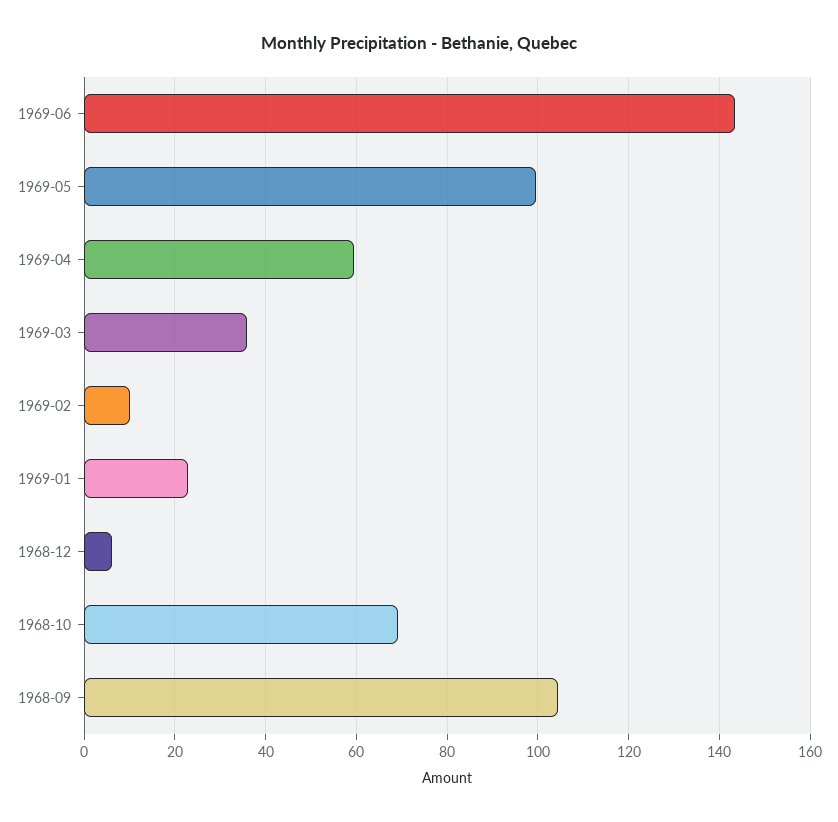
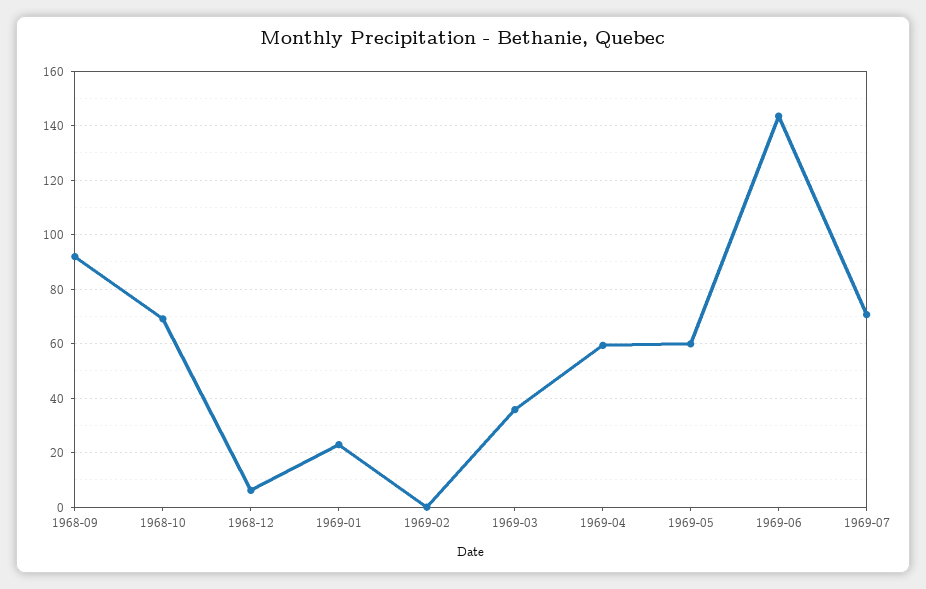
1969-05: 100 -> 60
1969-02: 10 -> 0
1968-09: 104 -> 92.5
1969-07: none -> 70

